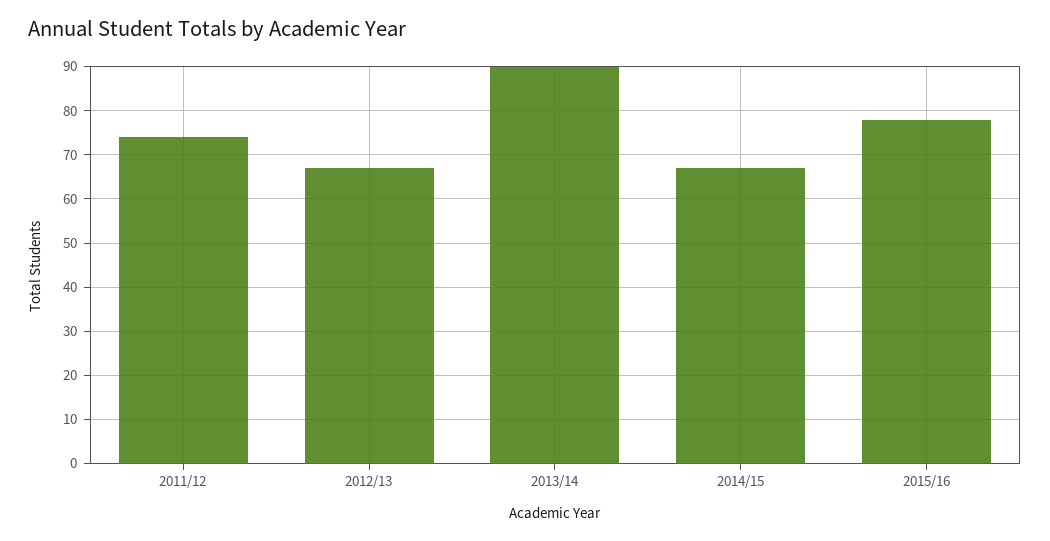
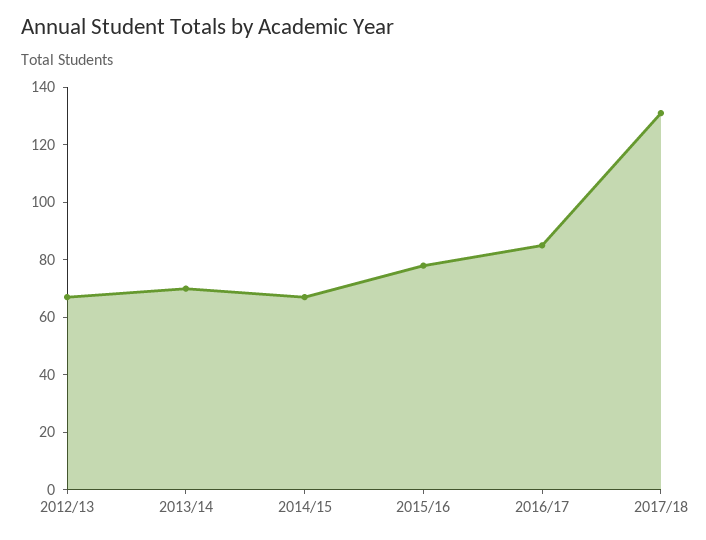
2011/12: 75 -> none
2013/14: 90 -> 70
2016/17: none -> 85
2017/18: none -> 130

